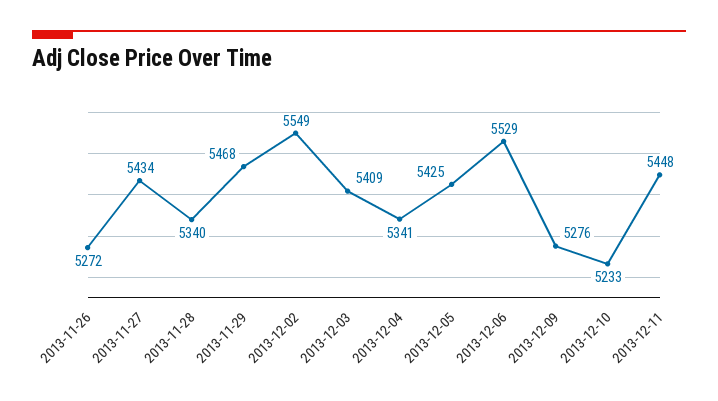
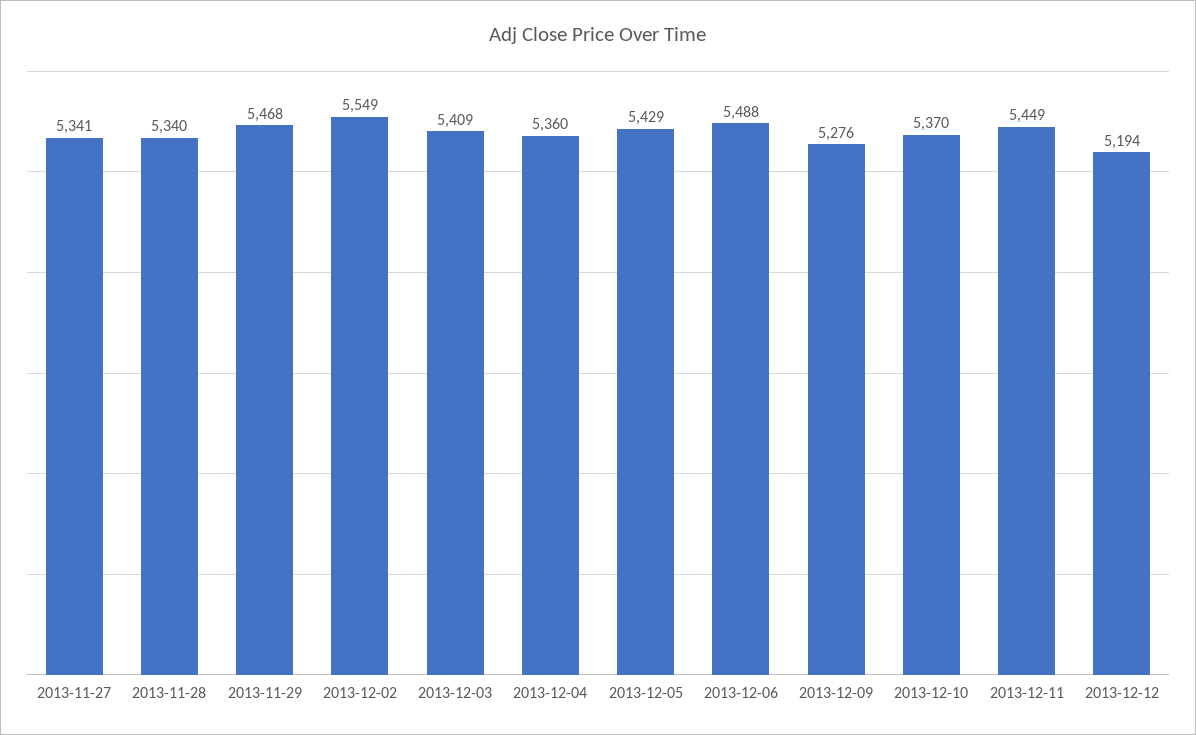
2013-11-26: 5272 -> none
2013-11-27: 5434 -> 5341
2013-12-04: 5341 -> 5360
2013-12-05: 5425 -> 5429
2013-12-06: 5529 -> 5488
2013-12-10: 5233 -> 5370
2013-12-11: 5448 -> 5449
2013-12-12: none -> 5194

